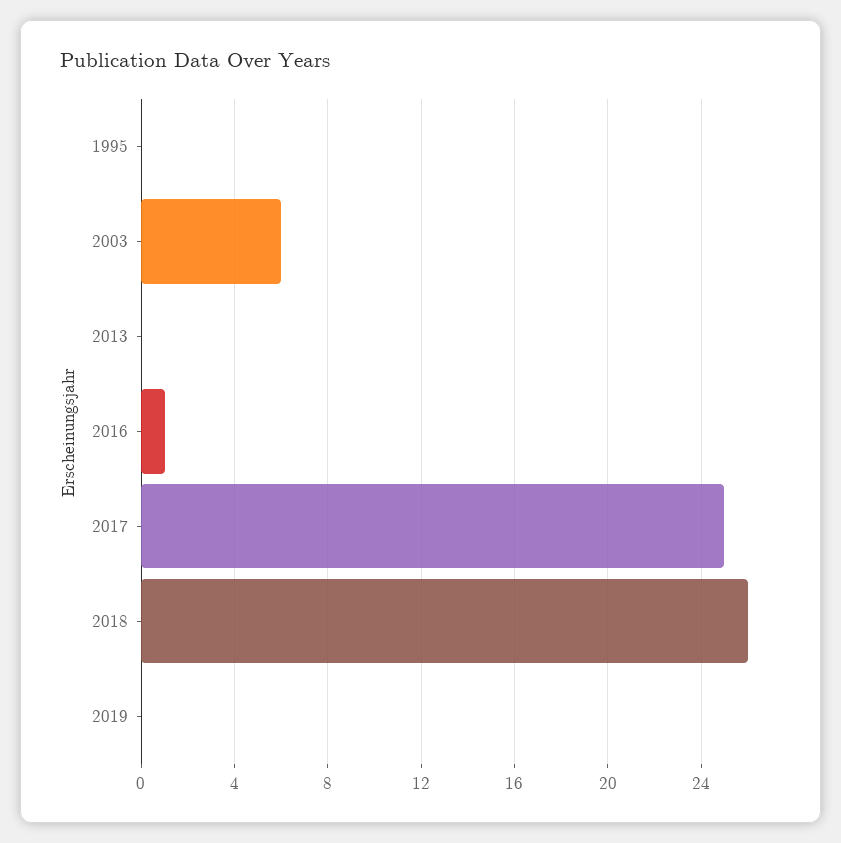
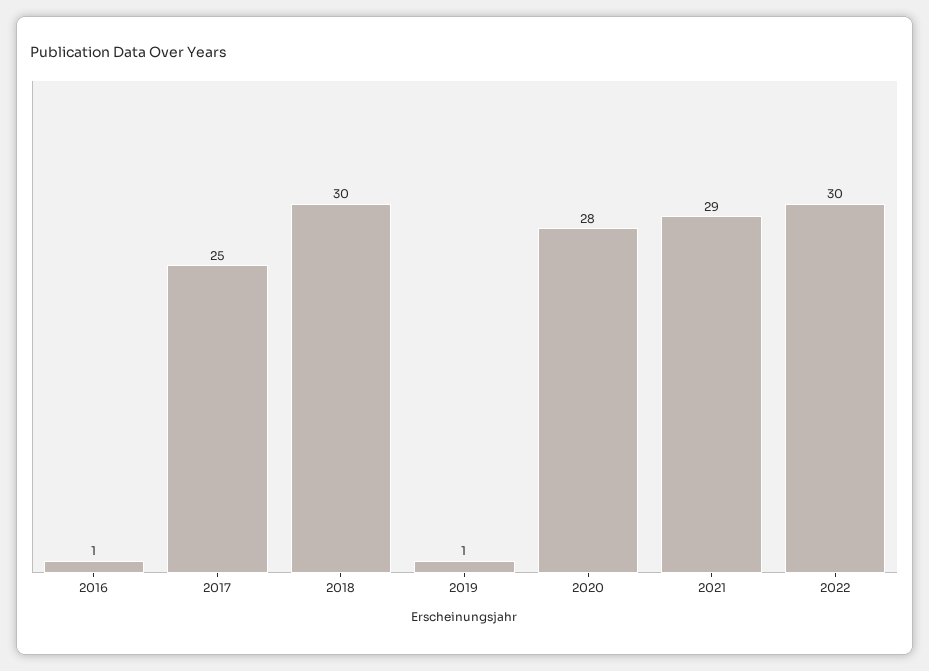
1995: 0 -> none
2003: 6 -> none
2013: 0 -> none
2018: 26 -> 30
2019: 0 -> 1
2020: none -> 28
2021: none -> 29
2022: none -> 30

